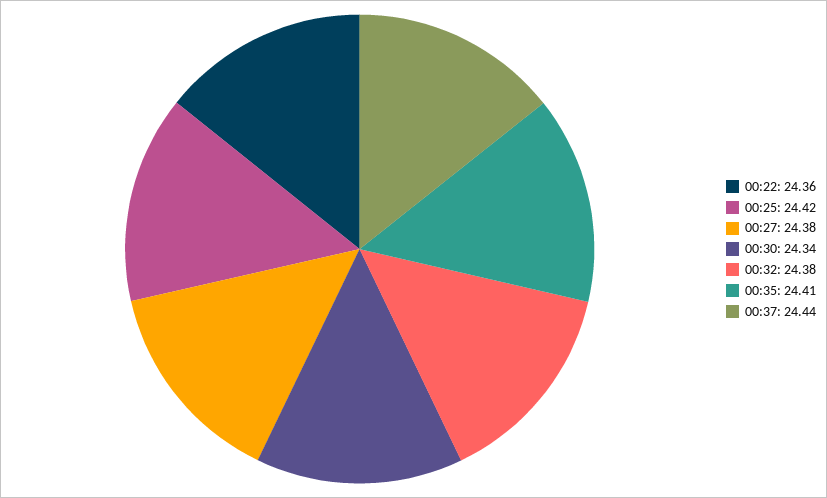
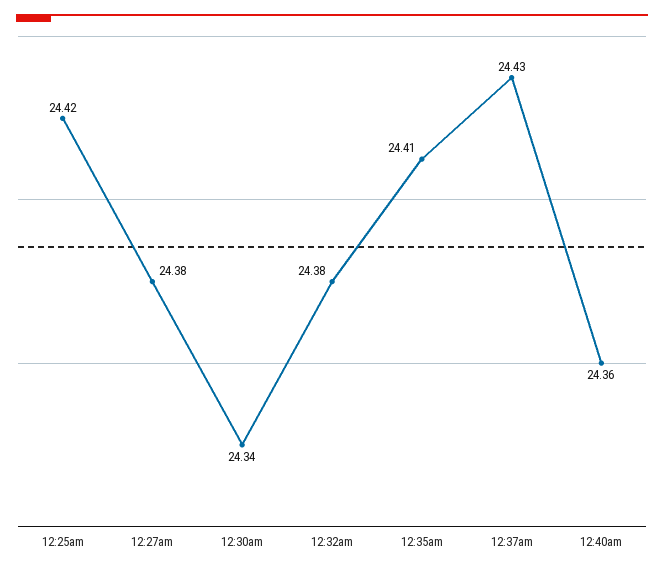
00:22: 24.36 -> none
00:37: 24.44 -> 24.43
12:40am: none -> 24.36

